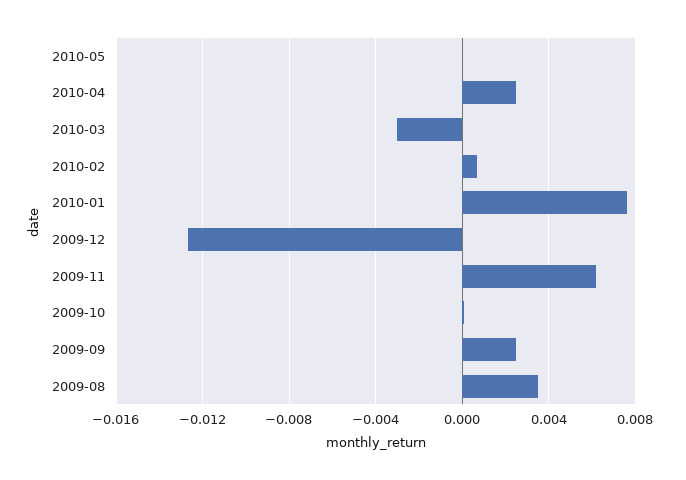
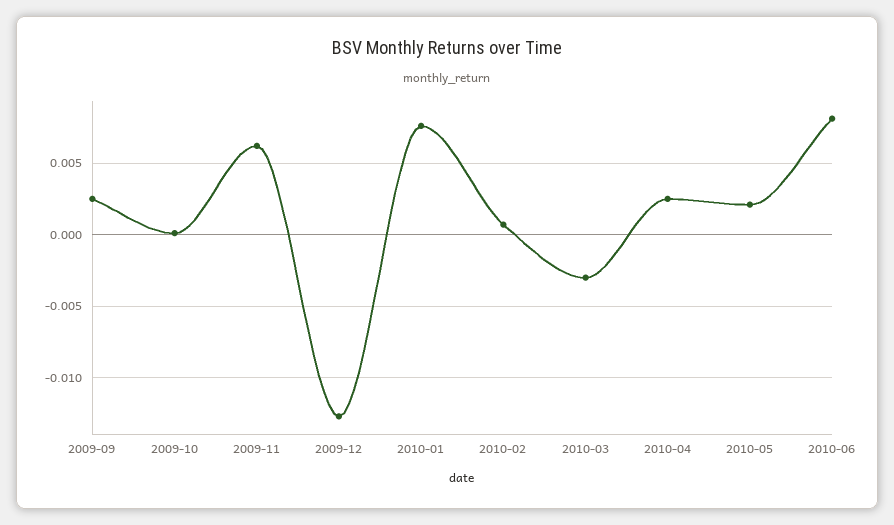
2010-05: 0 -> 0.002
2009-08: 0.0035 -> none
2010-06: none -> 0.008

